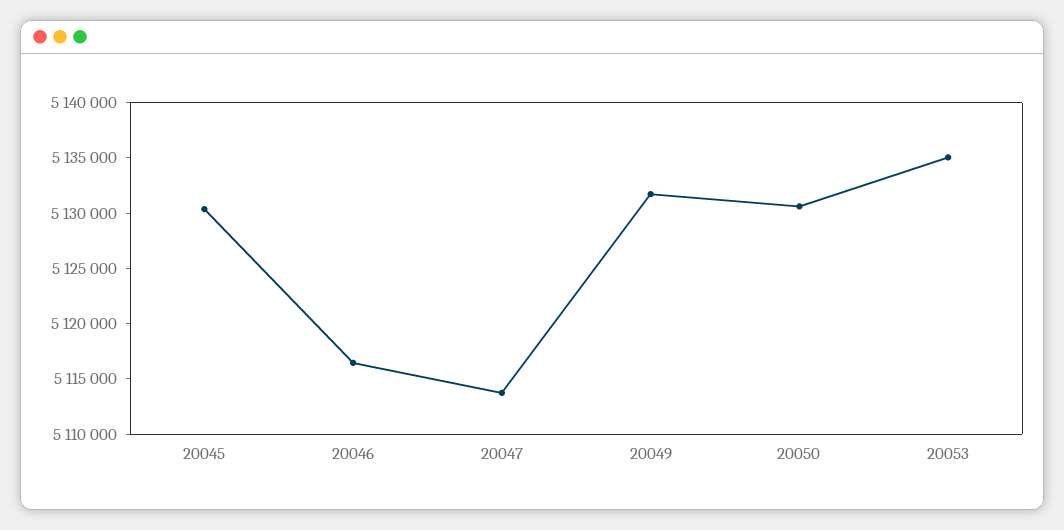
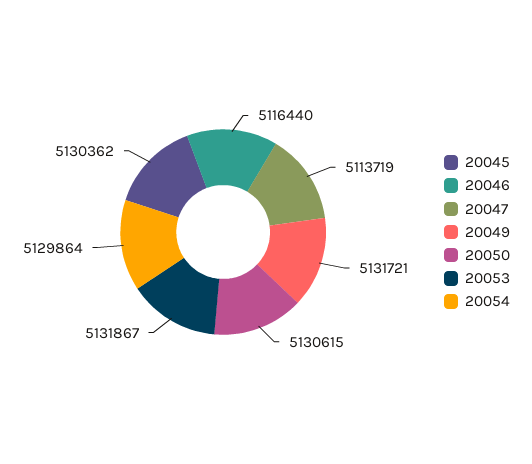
20053: 5135000 -> 5131867
20054: none -> 5129864

